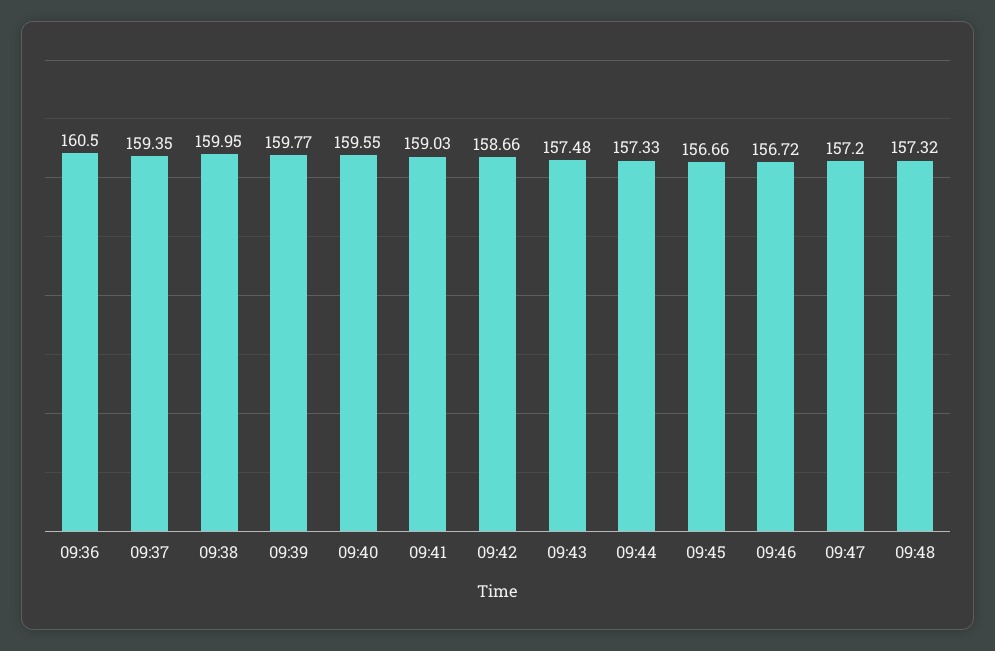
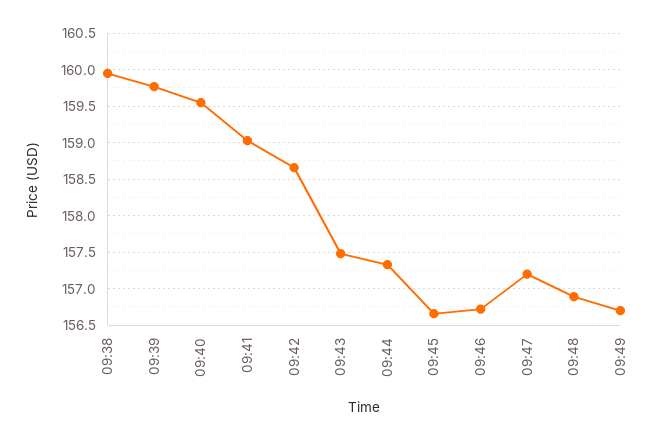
09:36: 160.5 -> none
09:37: 159.35 -> none
09:48: 157.32 -> 156.9
09:49: none -> 156.7

